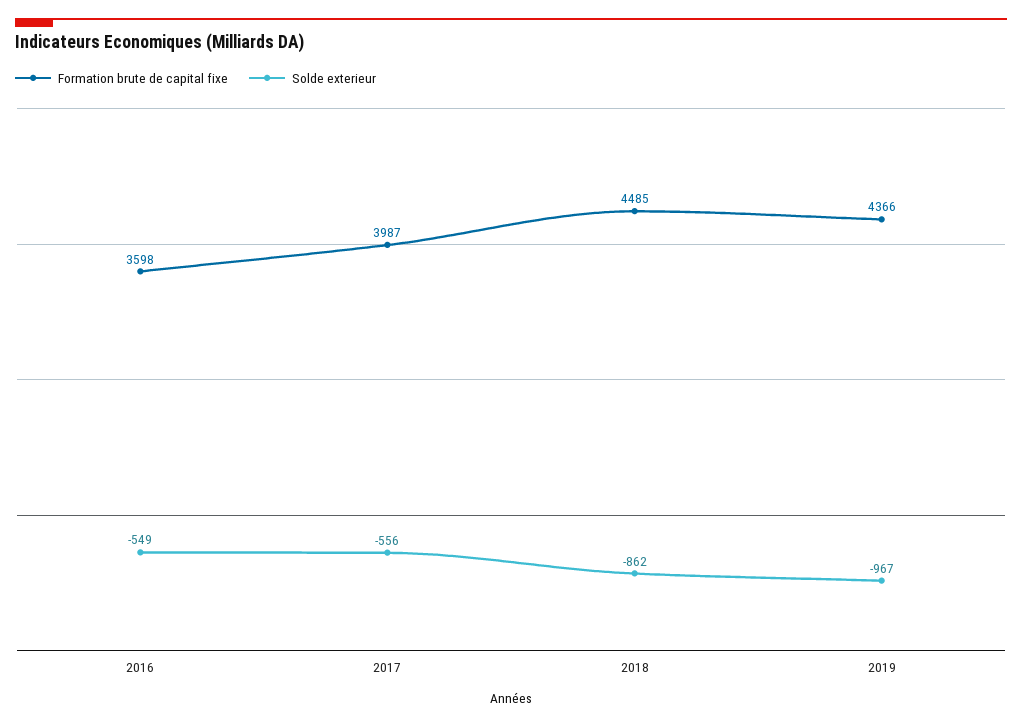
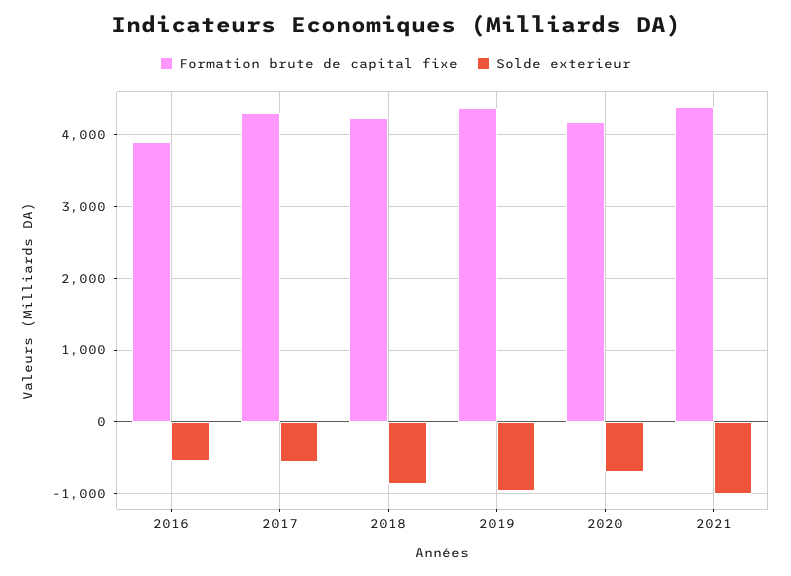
Formation brute de capital fixe, 2016: 3598 -> 3900
Formation brute de capital fixe, 2017: 3987 -> 4300
Formation brute de capital fixe, 2018: 4485 -> 4200
Formation brute de capital fixe, 2020: none -> 4200
Solde exterieur, 2020: none -> -700
Formation brute de capital fixe, 2021: none -> 4400
Solde exterieur, 2021: none -> -1000

